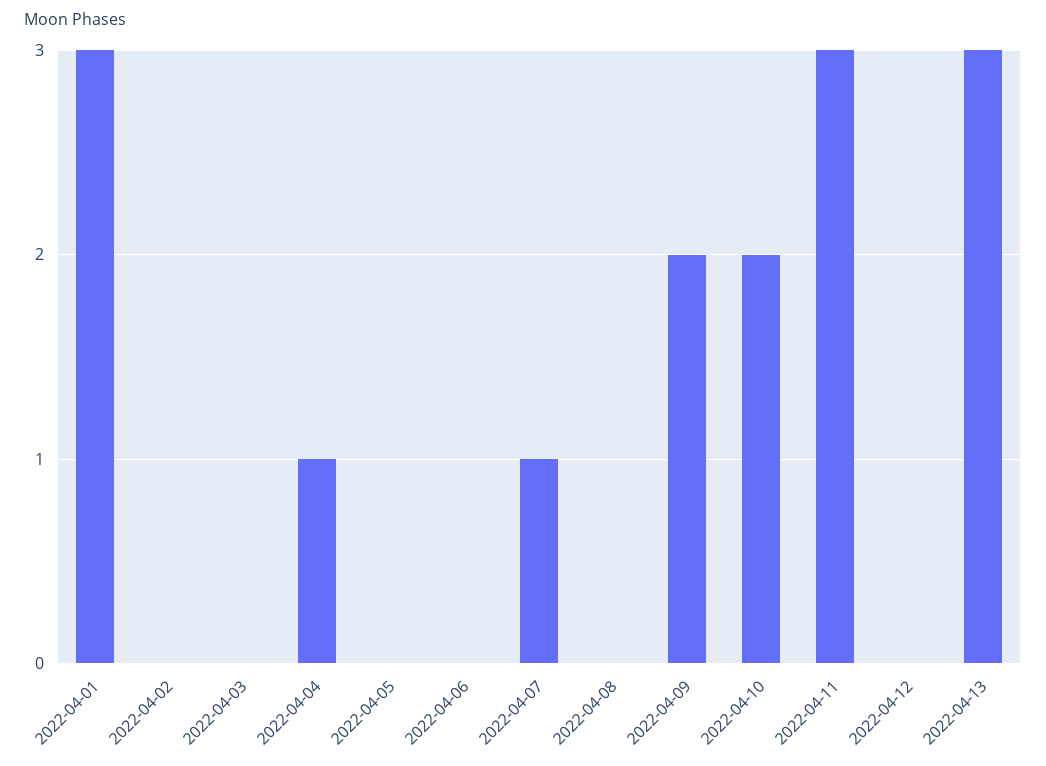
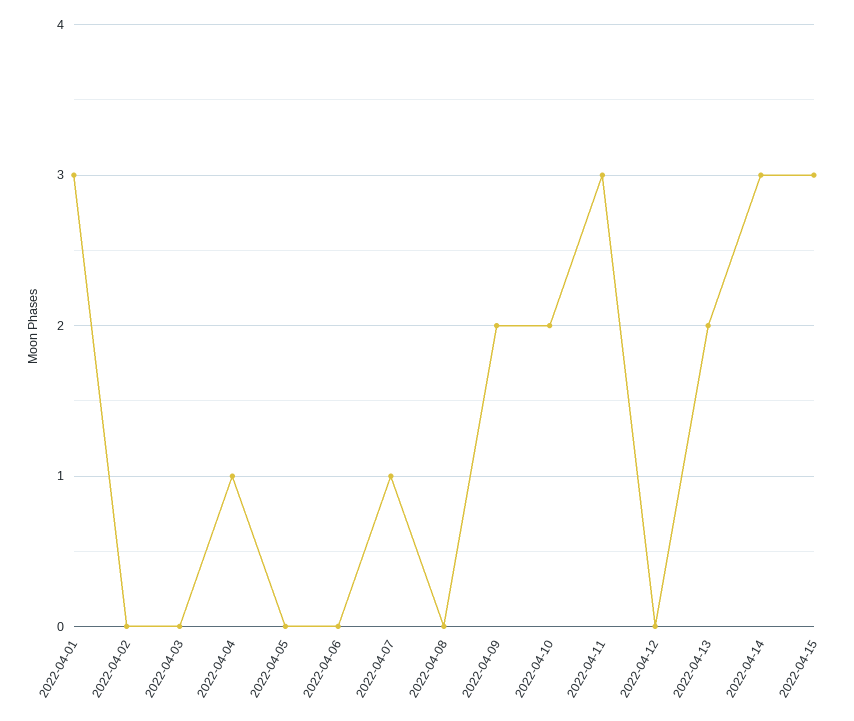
2022-04-13: 3 -> 2
2022-04-14: none -> 3
2022-04-15: none -> 3

